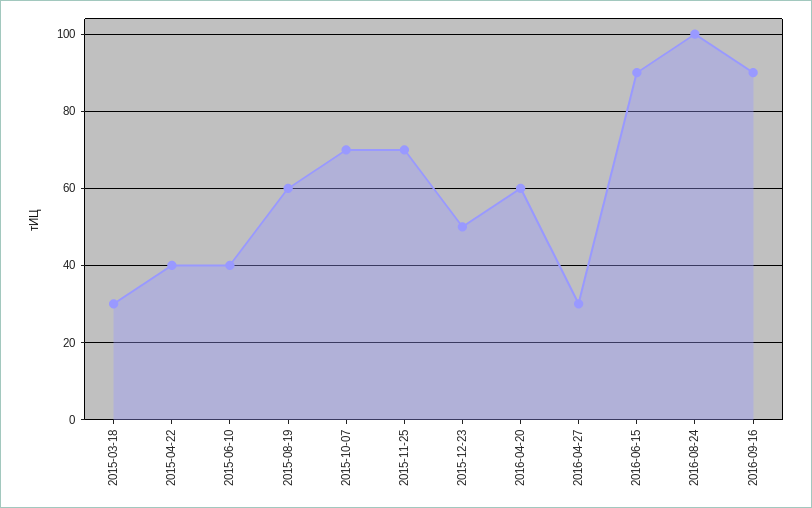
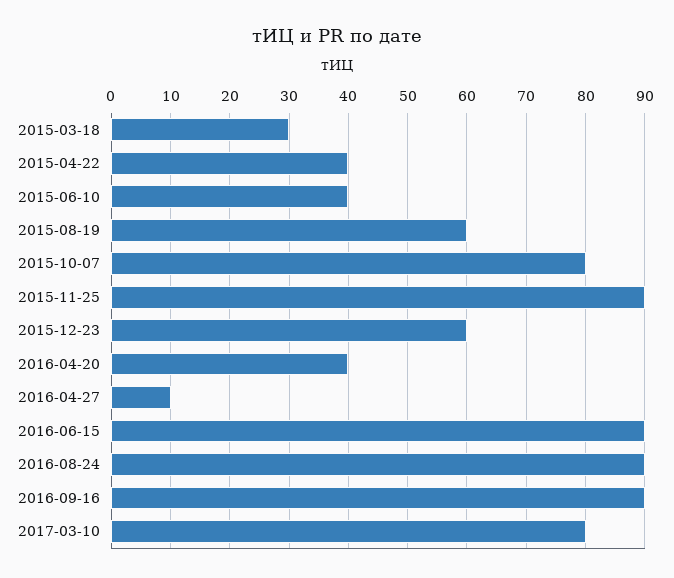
2015-10-07: 70 -> 80
2015-11-25: 70 -> 90
2015-12-23: 50 -> 60
2016-04-20: 60 -> 40
2016-04-27: 30 -> 10
2016-08-24: 100 -> 90
2017-03-10: none -> 80

